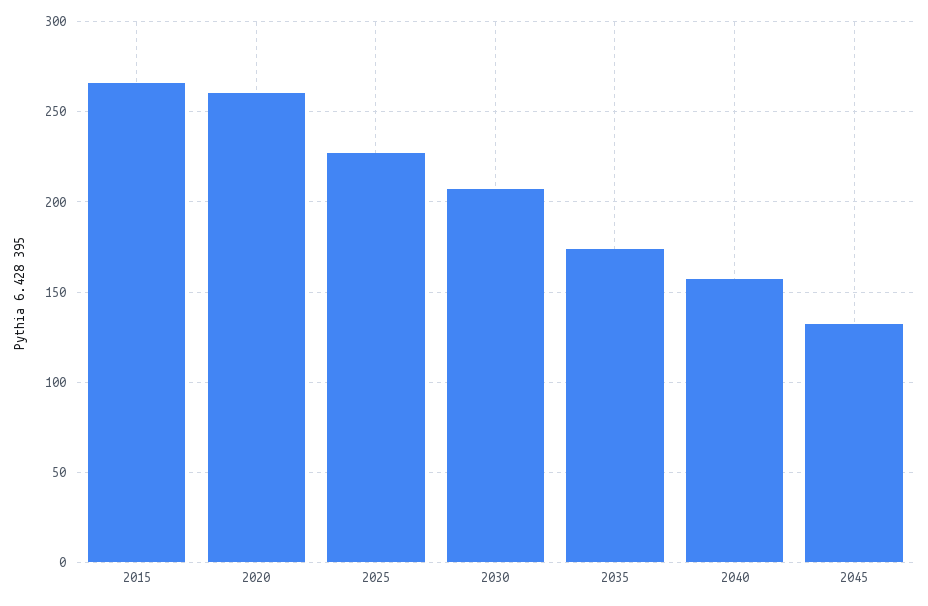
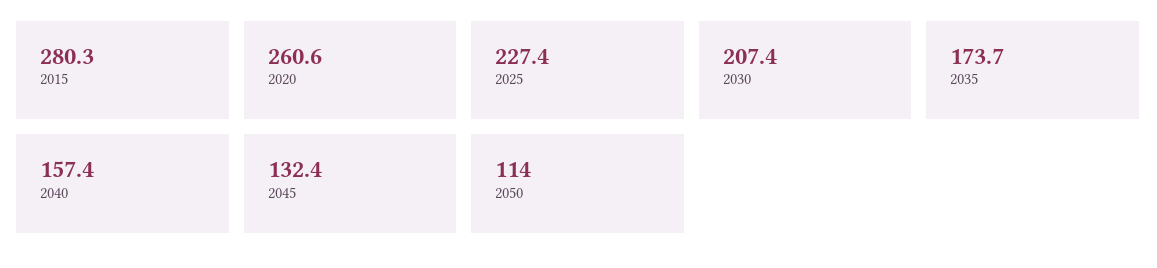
2015: 265 -> 280.3
2050: none -> 114

